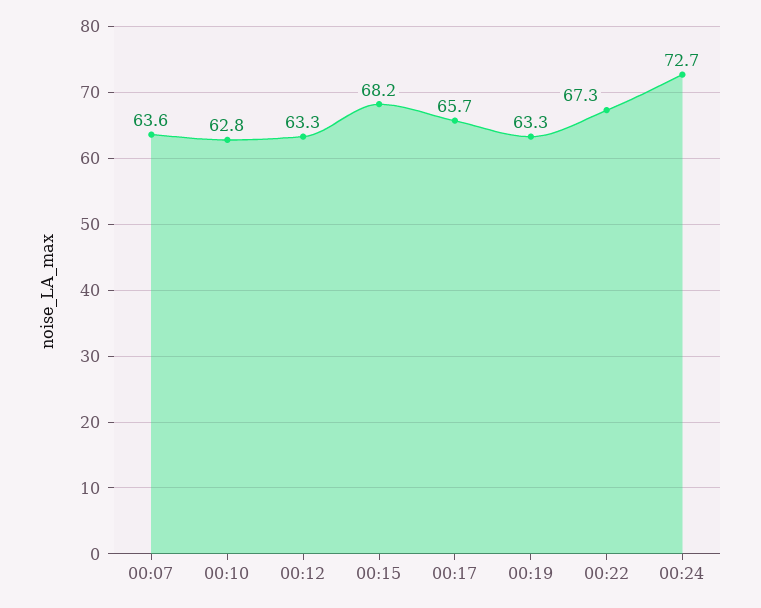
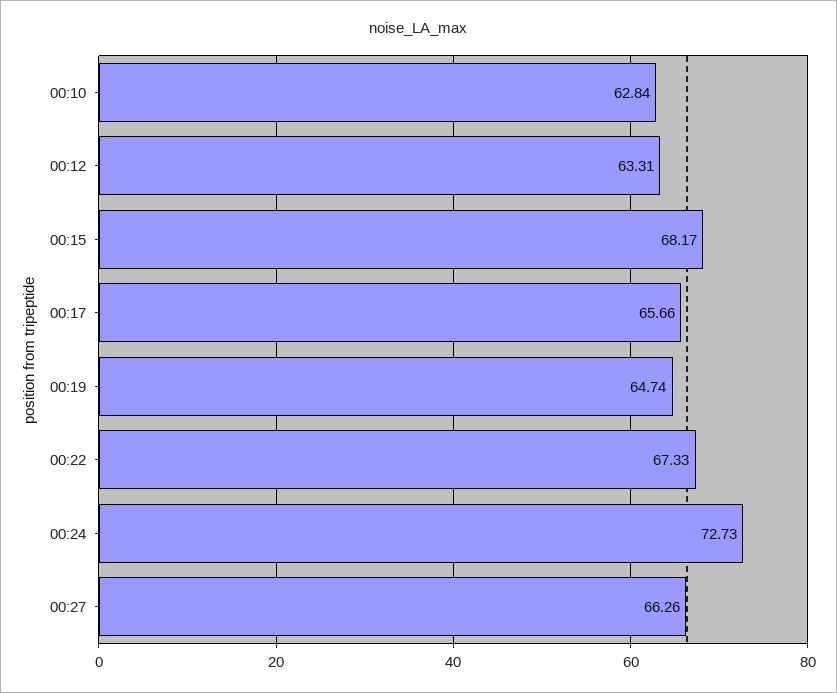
00:07: 63.6 -> none
00:19: 63.3 -> 64.74
00:27: none -> 66.26

